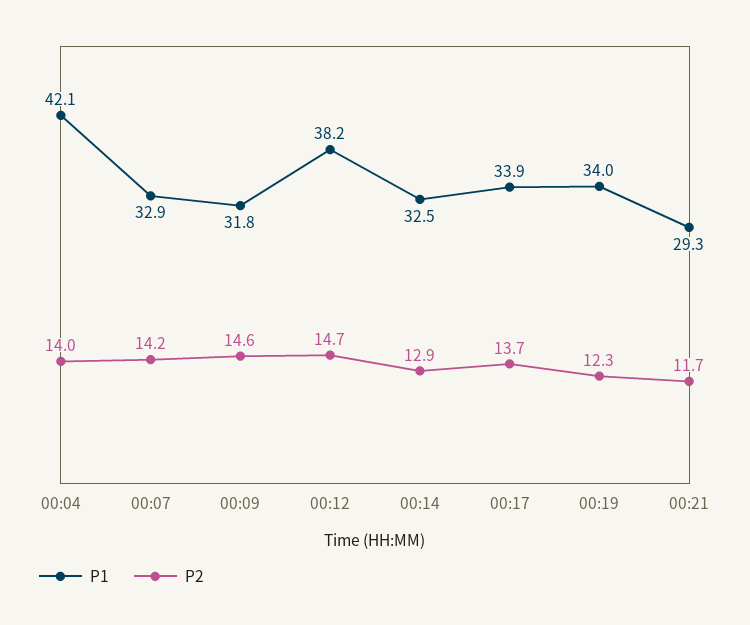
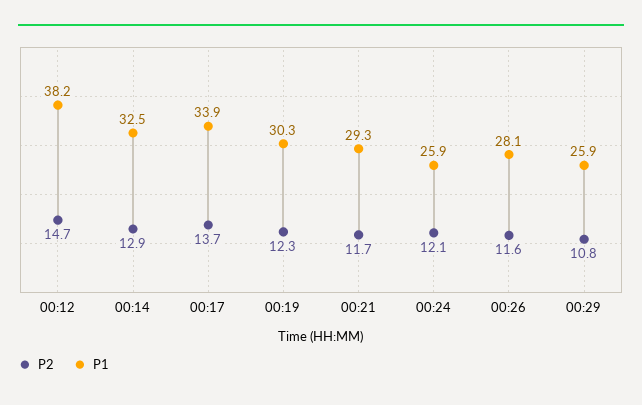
P1, 00:04: 42.1 -> none
P2, 00:04: 14 -> none
P1, 00:07: 32.9 -> none
P2, 00:07: 14.2 -> none
P1, 00:09: 31.8 -> none
P2, 00:09: 14.6 -> none
P1, 00:19: 34 -> 30.3
P2, 00:24: none -> 12.1
P1, 00:24: none -> 25.9
P2, 00:26: none -> 11.6
P1, 00:26: none -> 28.1
P2, 00:29: none -> 10.8
P1, 00:29: none -> 25.9

